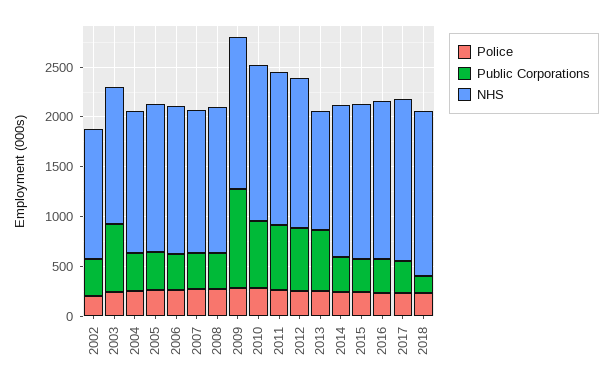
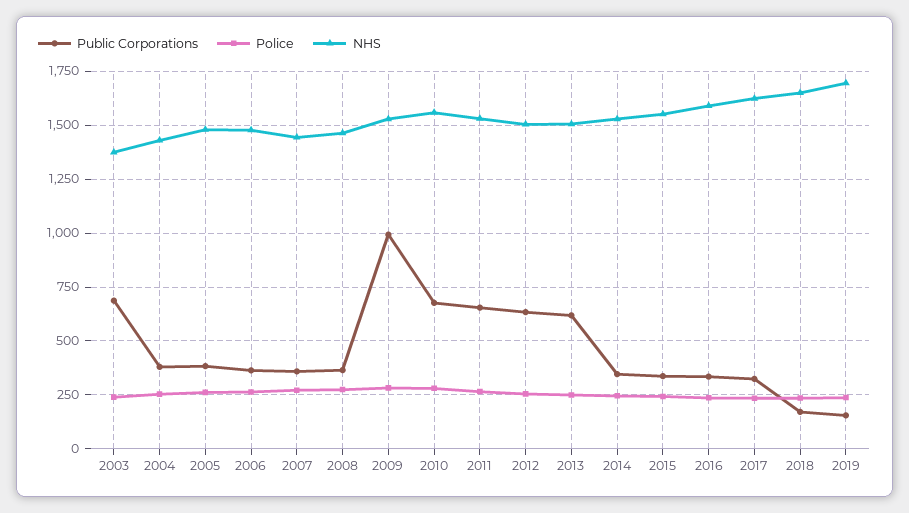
Police, 2002: 200 -> none
Public Corporations, 2002: 400 -> none
NHS, 2002: 1300 -> none
NHS, 2013: 1200 -> 1500
Public Corporations, 2019: none -> 150
Police, 2019: none -> 250
NHS, 2019: none -> 1700

